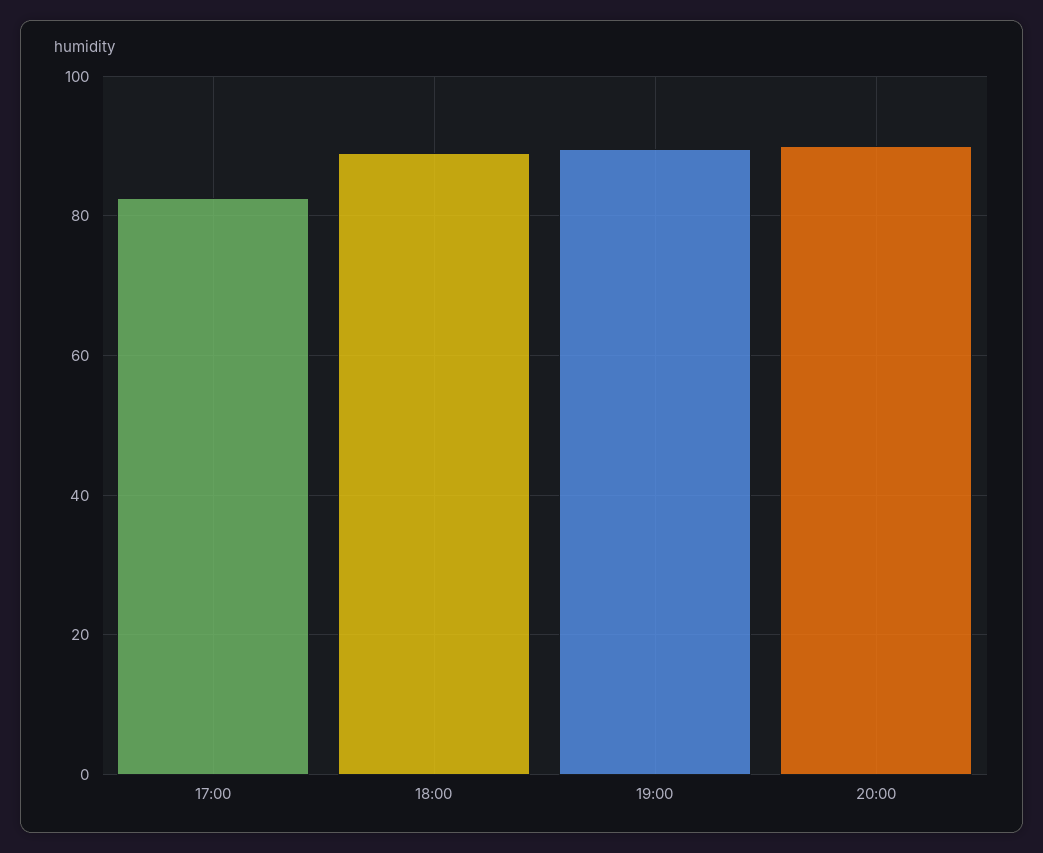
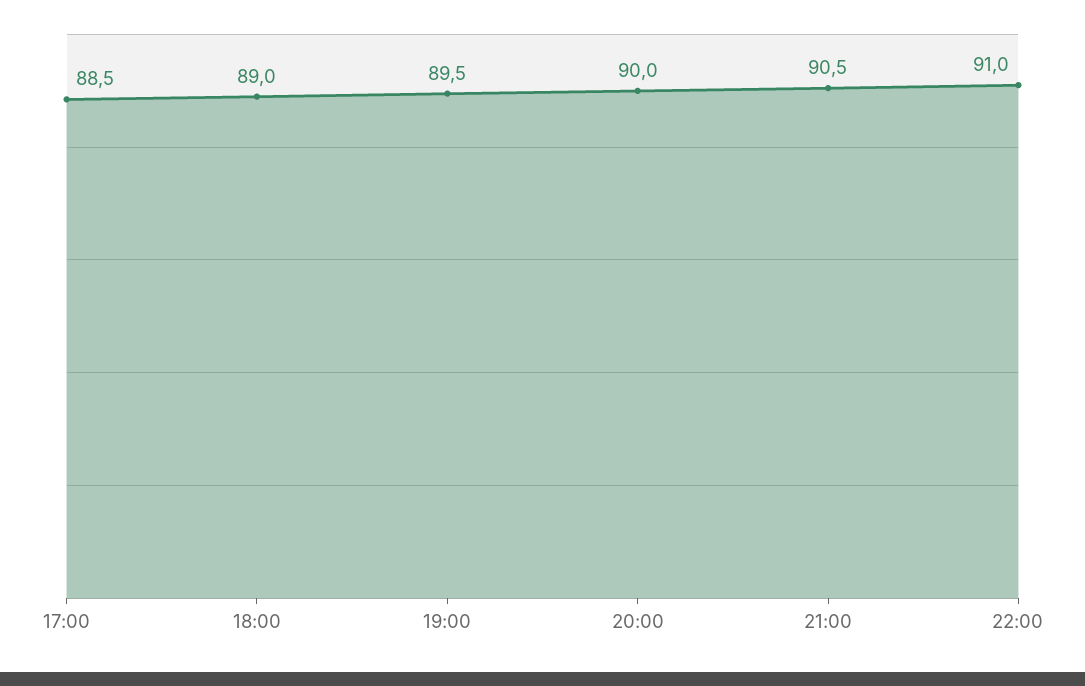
17:00: 82 -> 88.5
21:00: none -> 90.5
22:00: none -> 91

